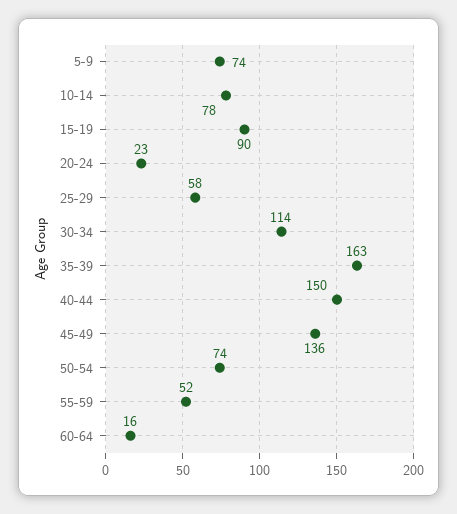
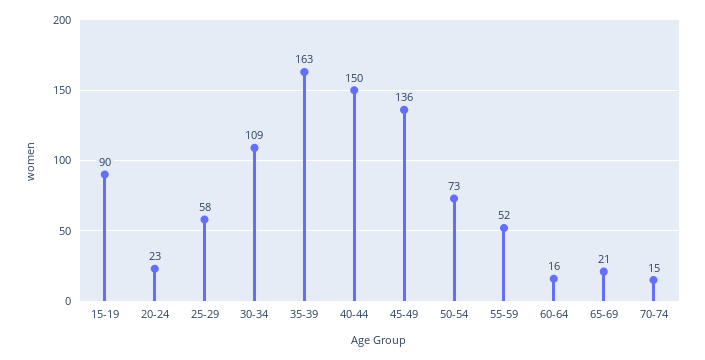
5-9: 74 -> none
10-14: 78 -> none
30-34: 114 -> 109
50-54: 74 -> 73
65-69: none -> 21
70-74: none -> 15

